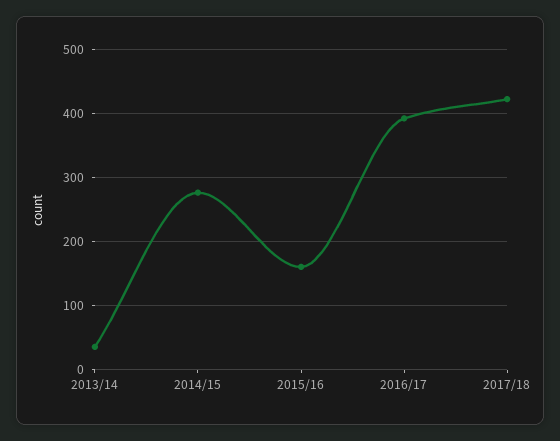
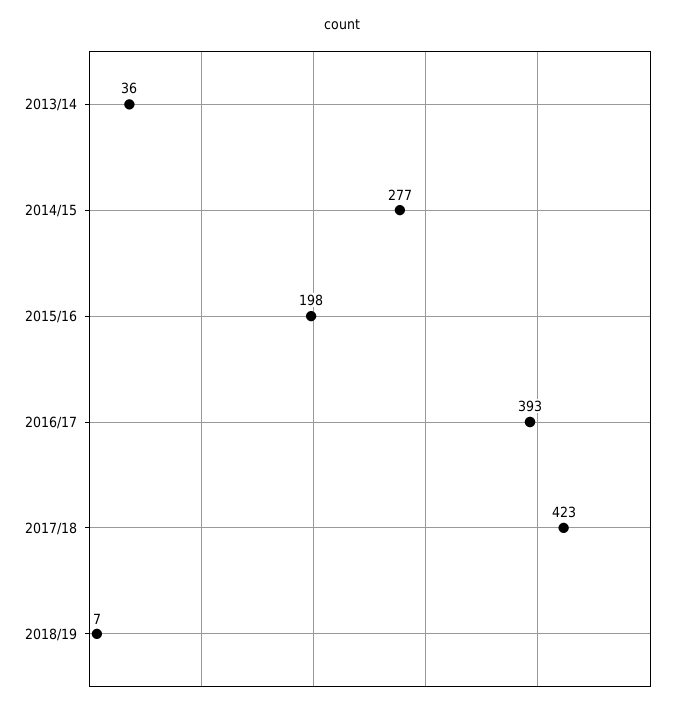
2015/16: 160 -> 198
2018/19: none -> 7

